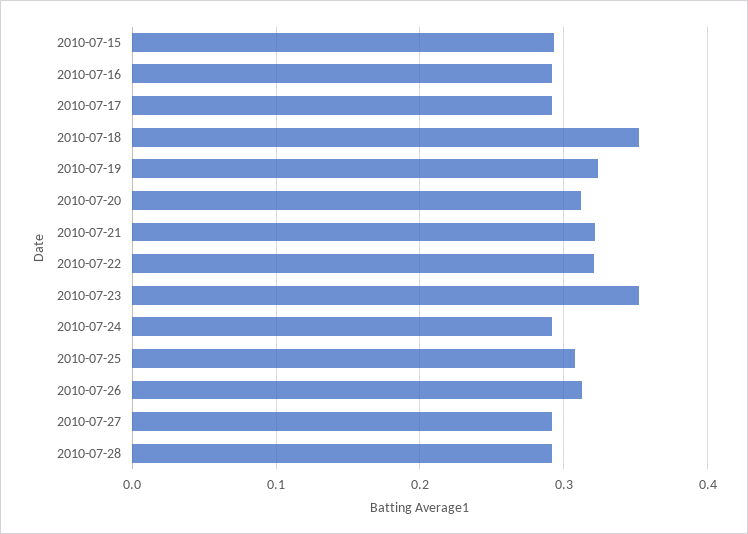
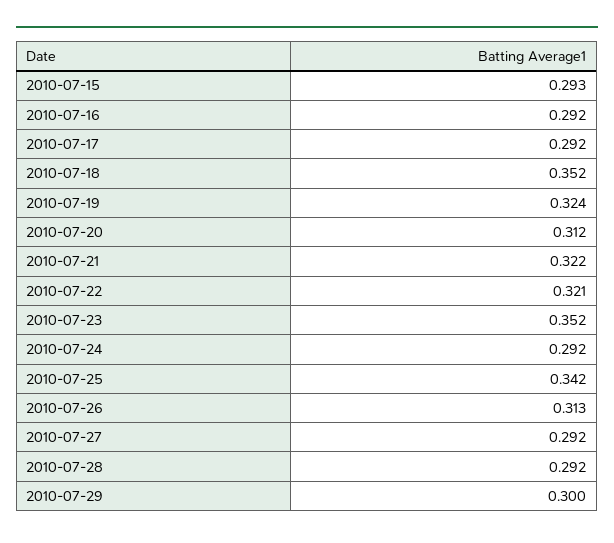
2010-07-25: 0.31 -> 0.342
2010-07-29: none -> 0.3

